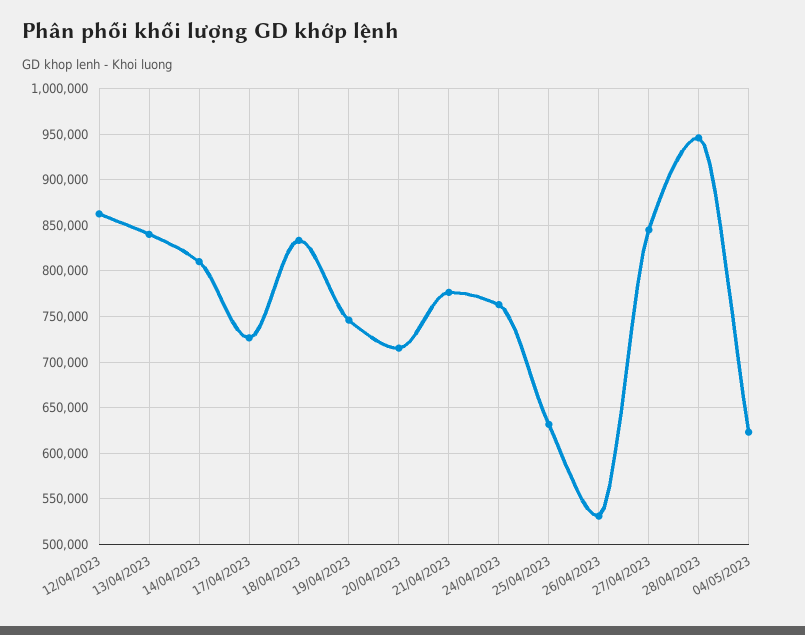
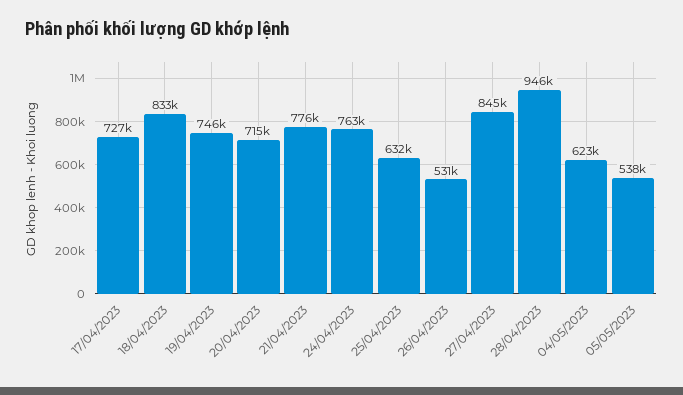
12/04/2023: 860000 -> none
13/04/2023: 840000 -> none
14/04/2023: 810000 -> none
05/05/2023: none -> 538000

